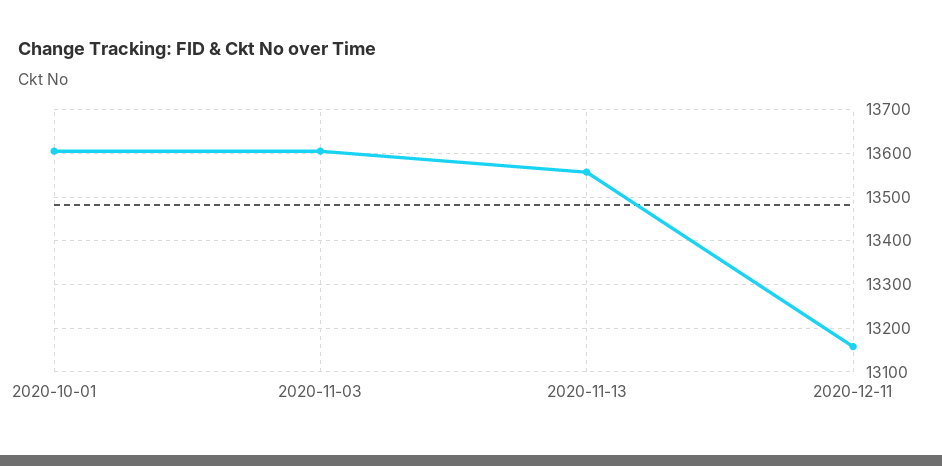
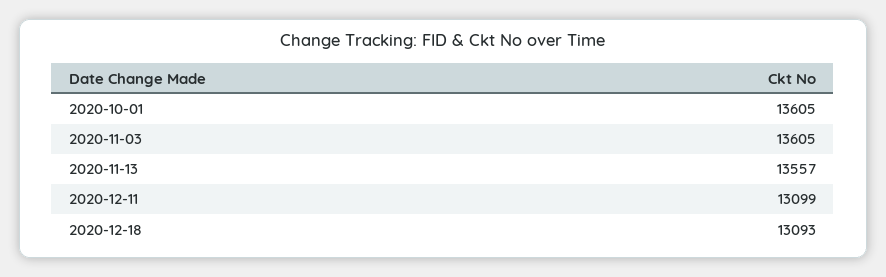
2020-12-11: 13160 -> 13099
2020-12-18: none -> 13093

